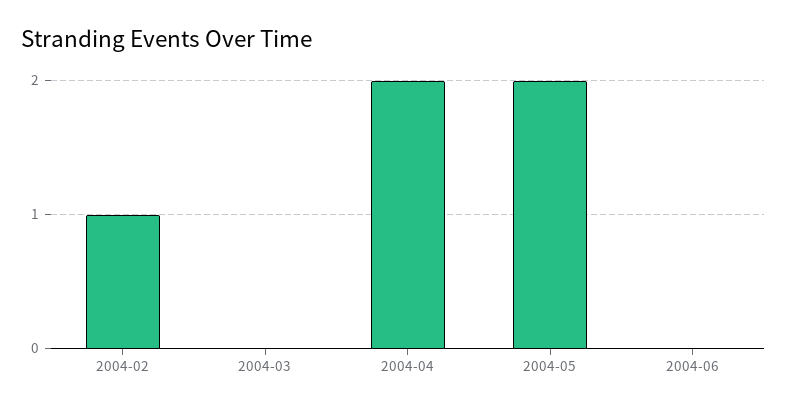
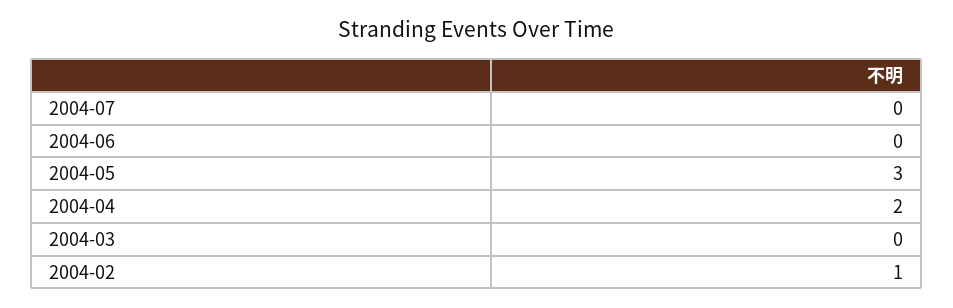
2004-05: 2 -> 3
2004-07: none -> 0

